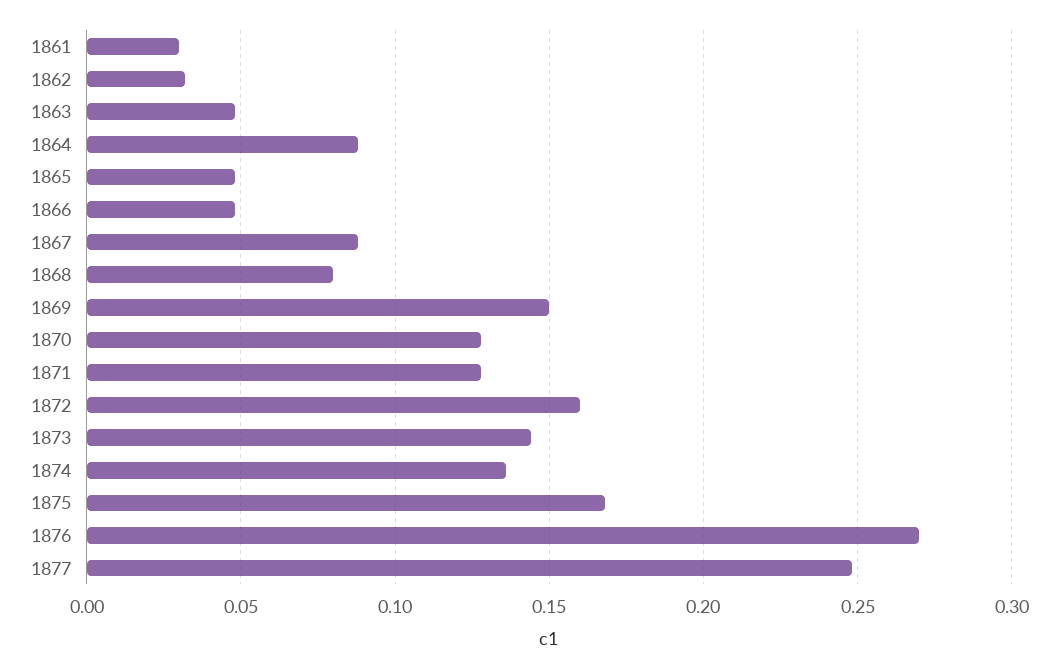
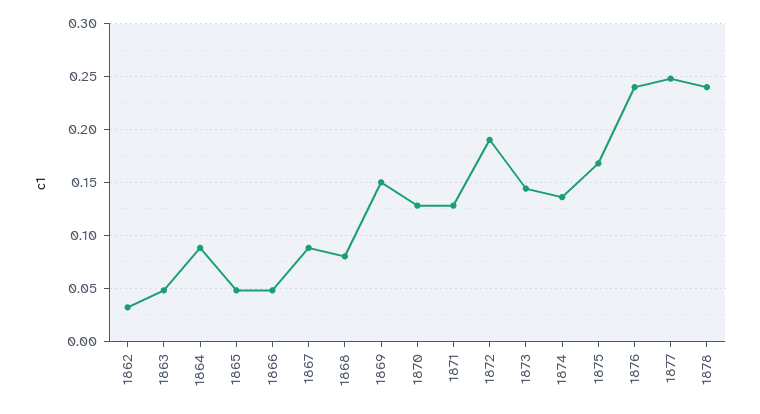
1861: 0.03 -> none
1872: 0.16 -> 0.19
1876: 0.27 -> 0.24
1878: none -> 0.24

